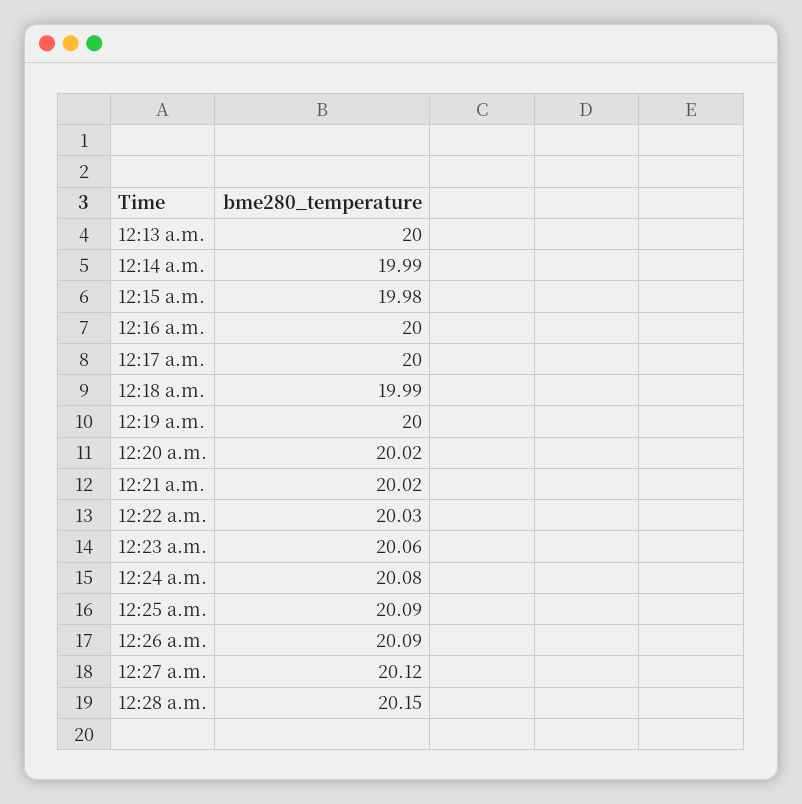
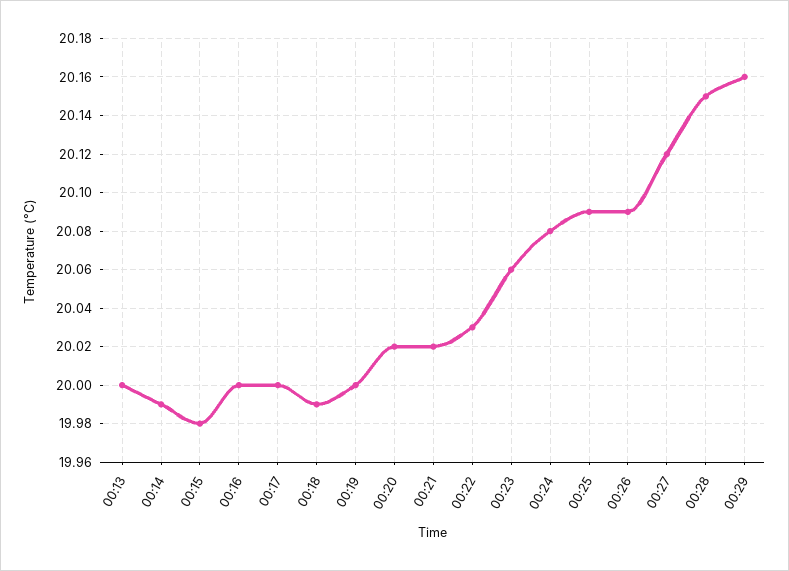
00:29: none -> 20.16

